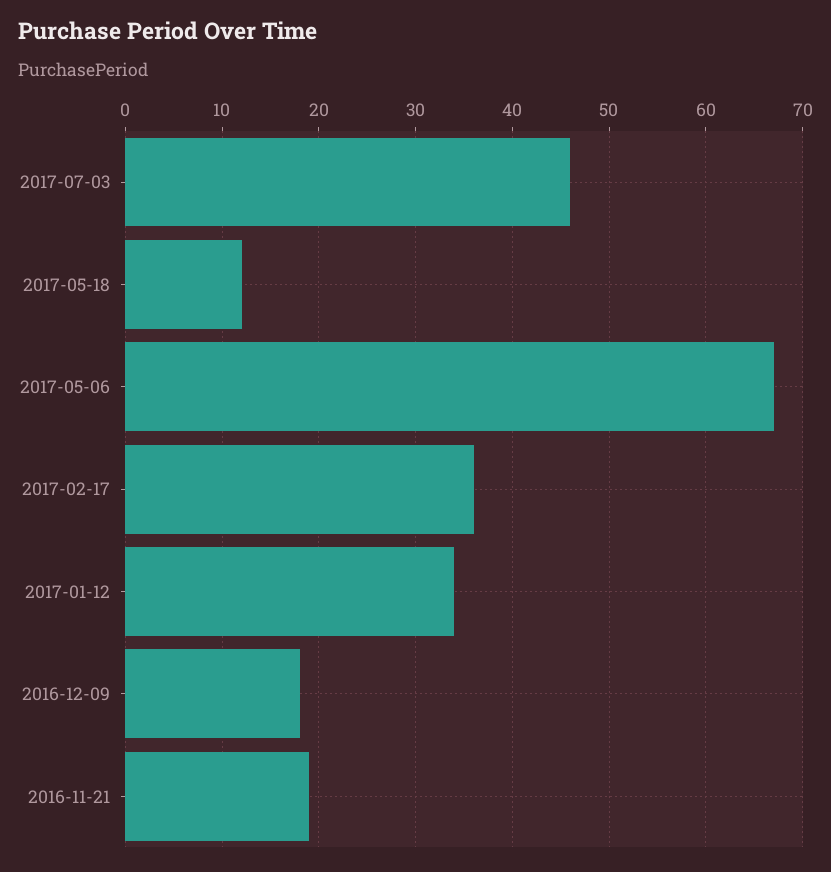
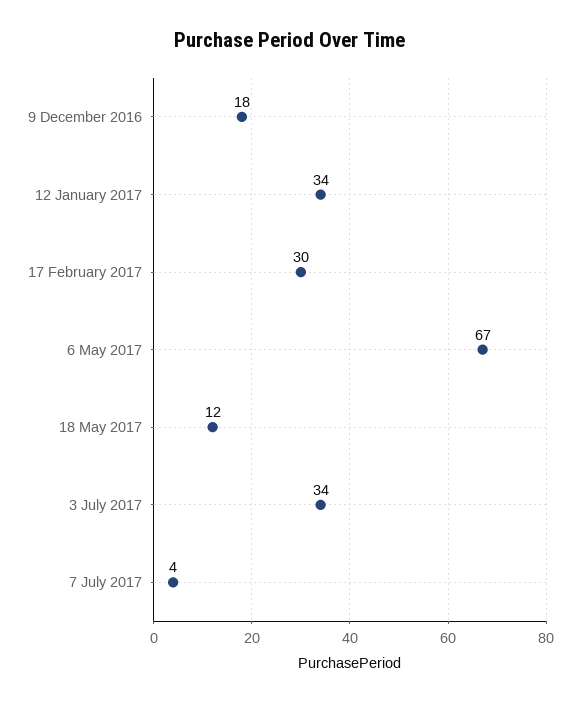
2017-07-03: 46 -> 34
2017-02-17: 36 -> 30
2016-11-21: 19 -> none
7 July 2017: none -> 4

